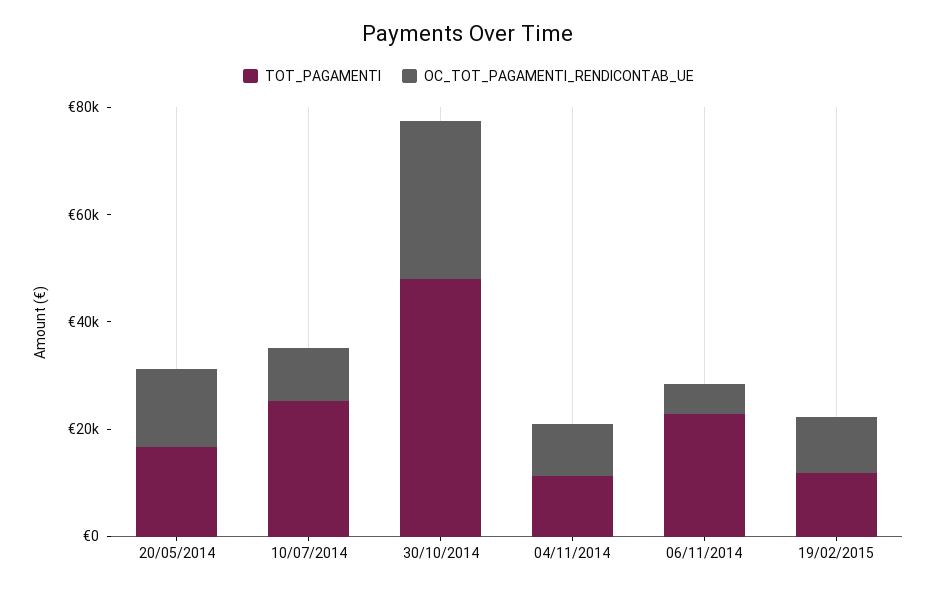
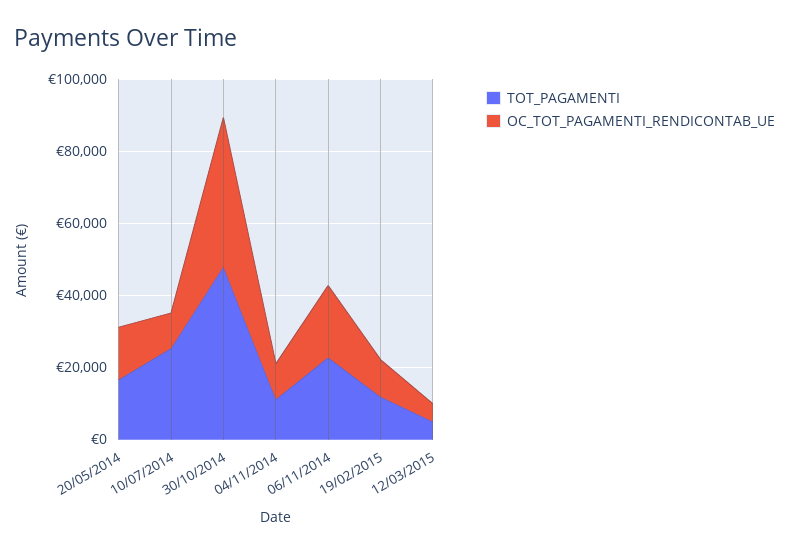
OC_TOT_PAGAMENTI_RENDICONTAB_UE, 30/10/2014: 30000 -> 40000
OC_TOT_PAGAMENTI_RENDICONTAB_UE, 06/11/2014: 5000 -> 20000
TOT_PAGAMENTI, 12/03/2015: none -> 5000
OC_TOT_PAGAMENTI_RENDICONTAB_UE, 12/03/2015: none -> 5000

